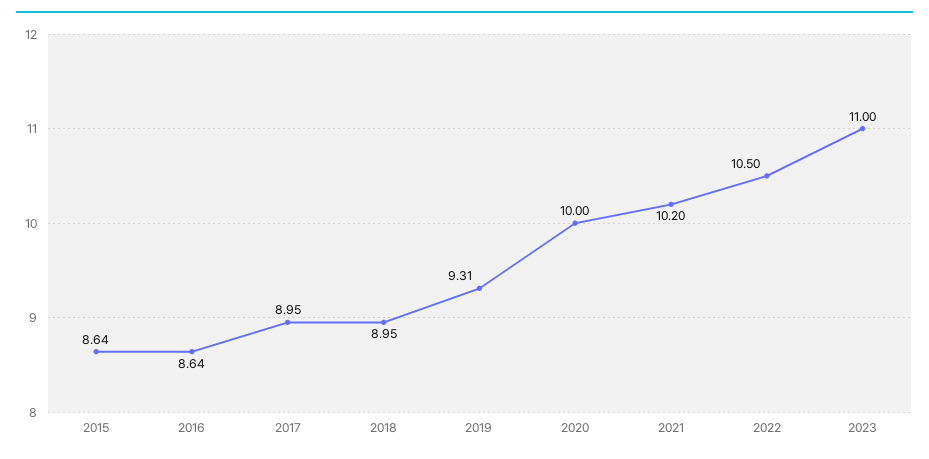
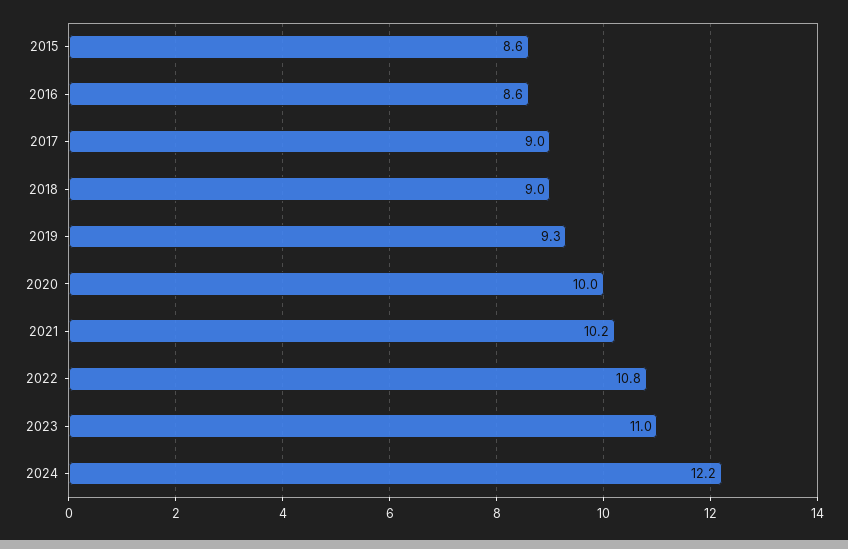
2022: 10.5 -> 10.8
2024: none -> 12.2

